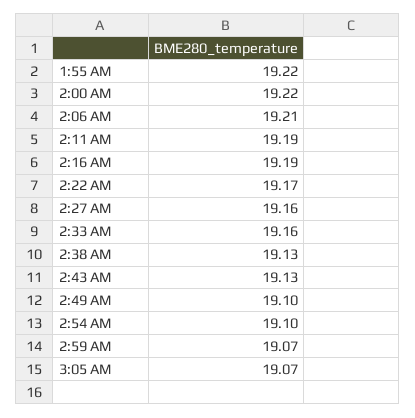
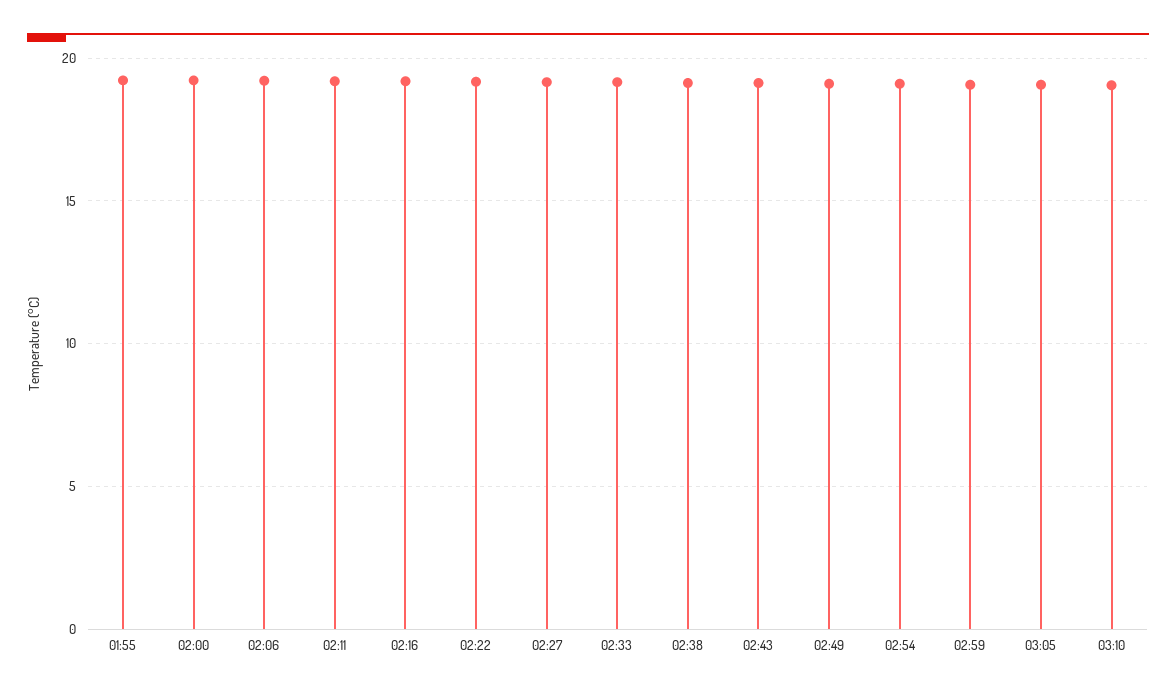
03:10: none -> 19

